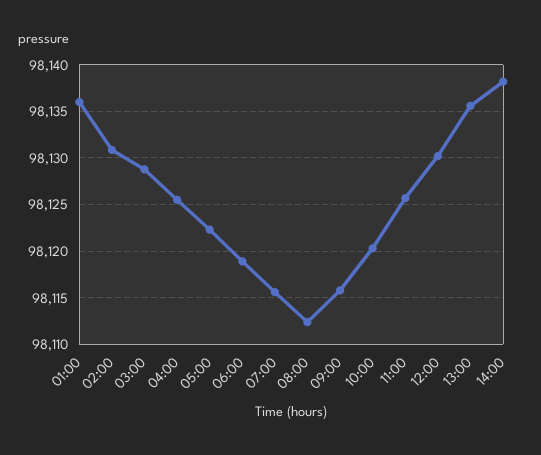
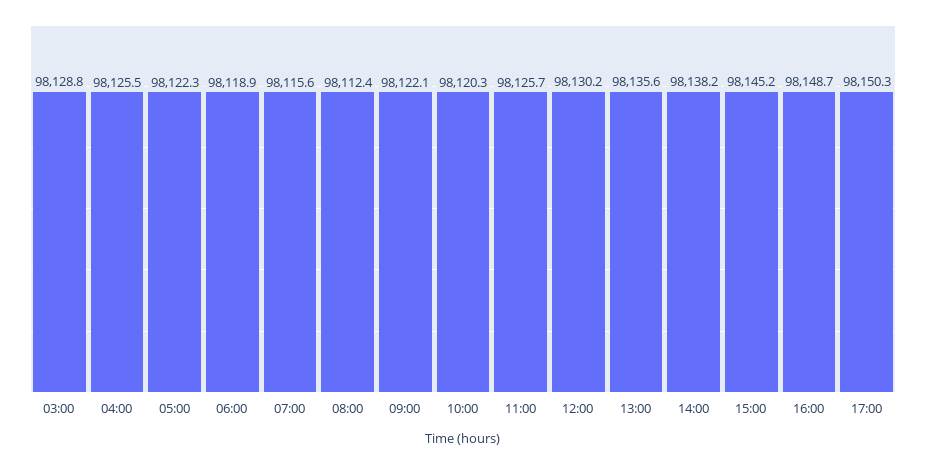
01:00: 98136 -> none
02:00: 98131 -> none
09:00: 98116 -> 98122.1
15:00: none -> 98145.2
16:00: none -> 98148.7
17:00: none -> 98150.3

